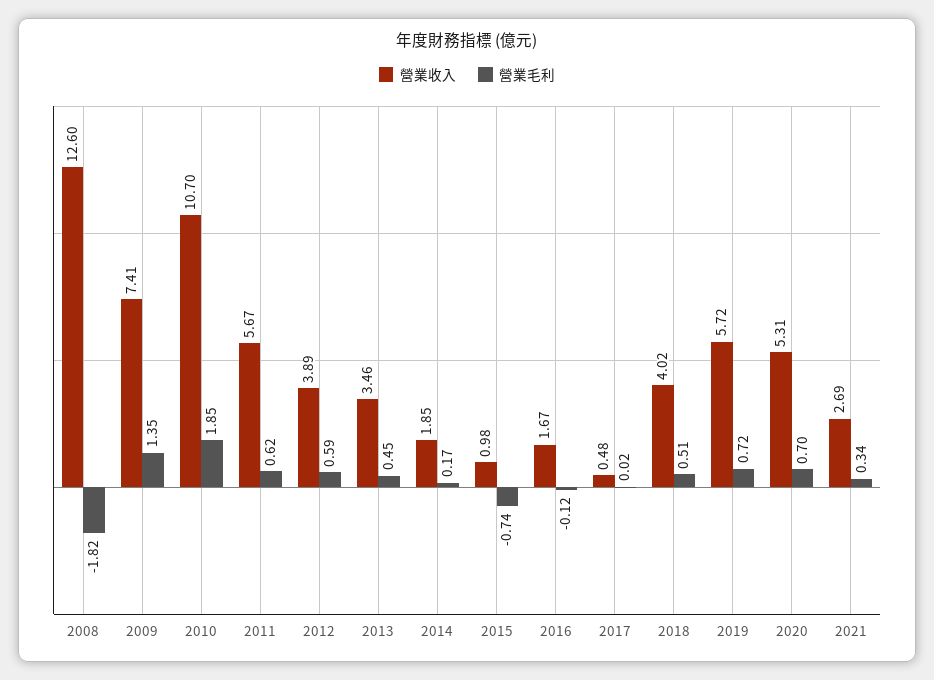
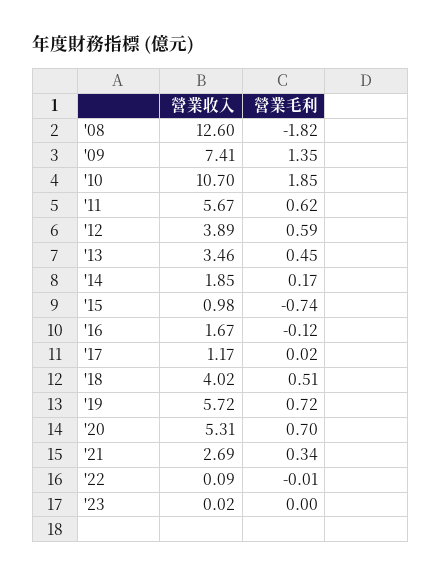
營業收入, 2017: 0.48 -> 1.17
營業收入, '22: none -> 0.09
營業毛利, '22: none -> -0.01
營業收入, '23: none -> 0.02
營業毛利, '23: none -> 0

